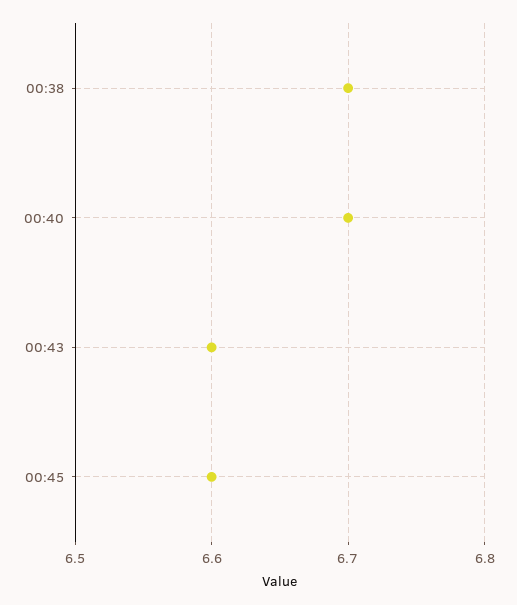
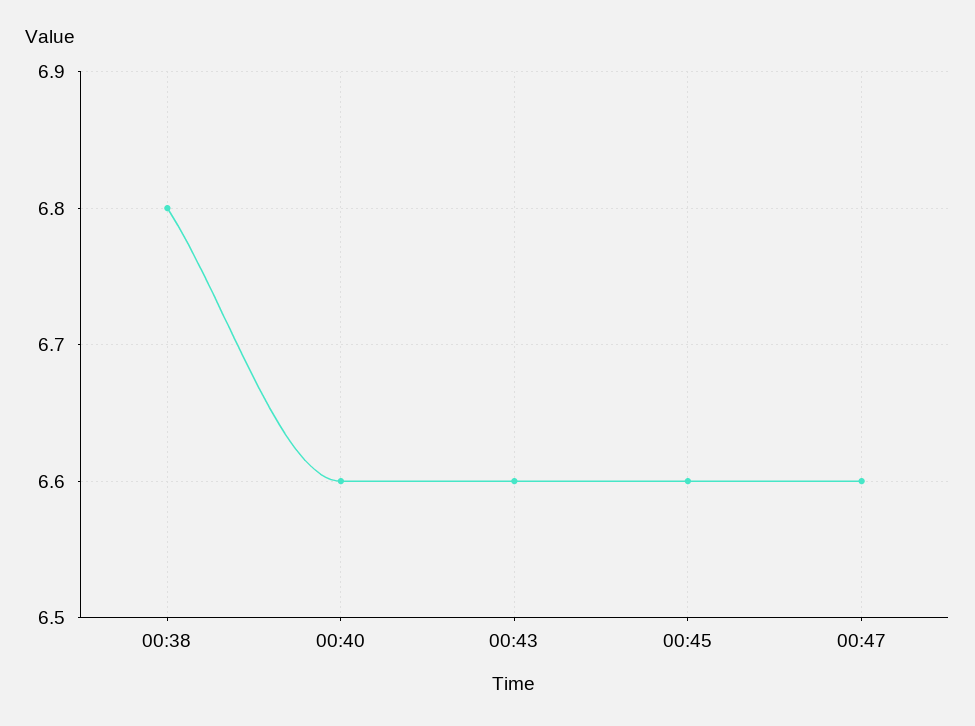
00:38: 6.7 -> 6.8
00:40: 6.7 -> 6.6
00:47: none -> 6.6

